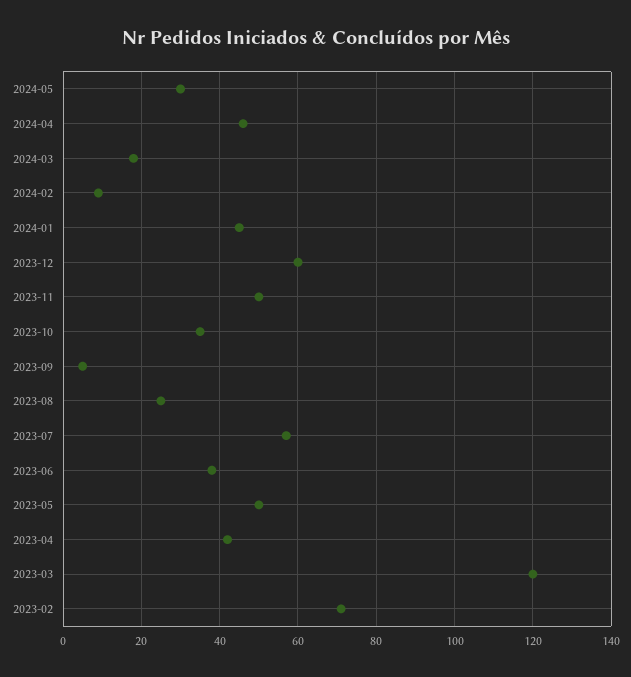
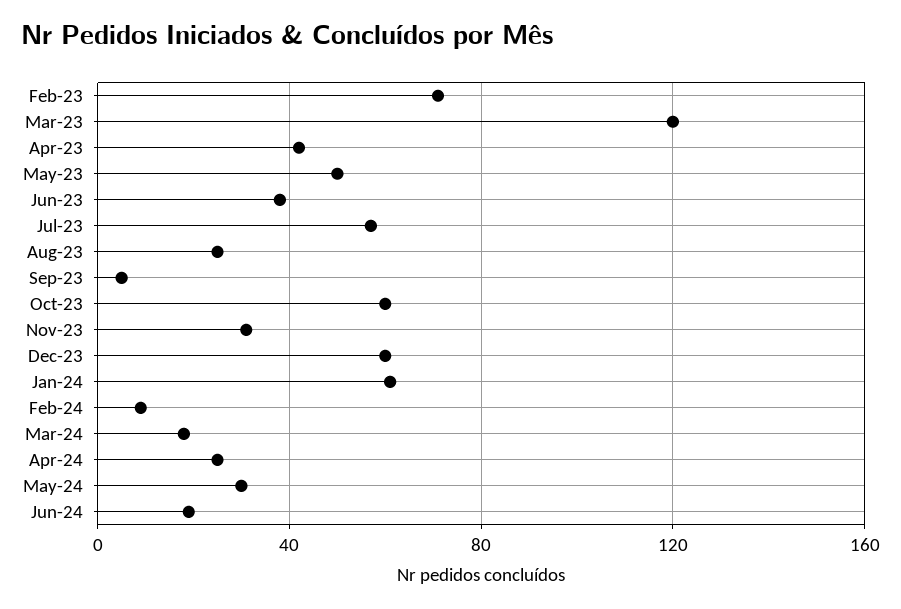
2024-04: 45 -> 25
2024-01: 45 -> 60
2023-11: 50 -> 30
2023-10: 35 -> 60
Jun-24: none -> 20

